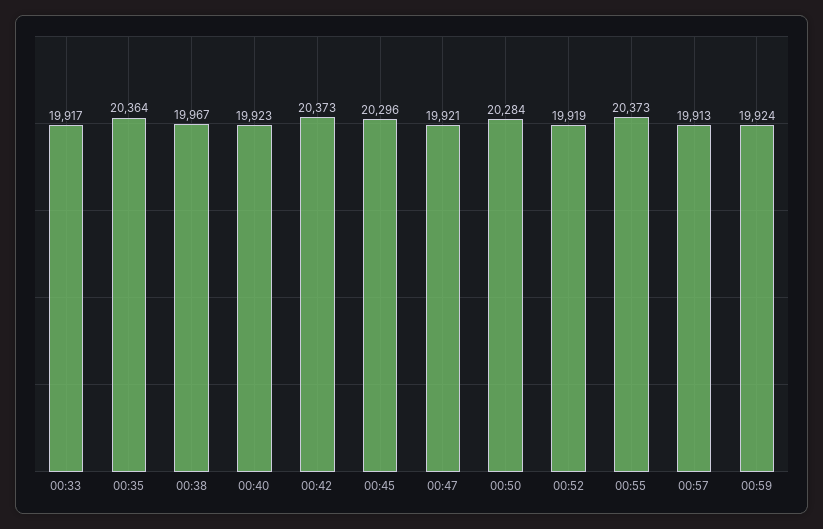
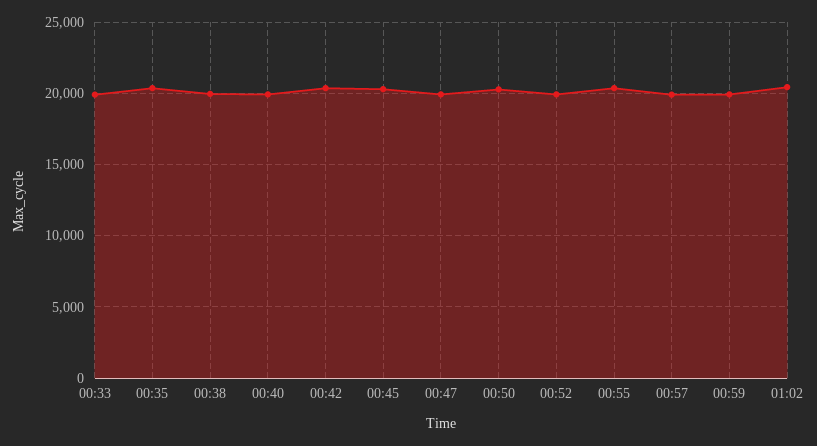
01:02: none -> 20500

